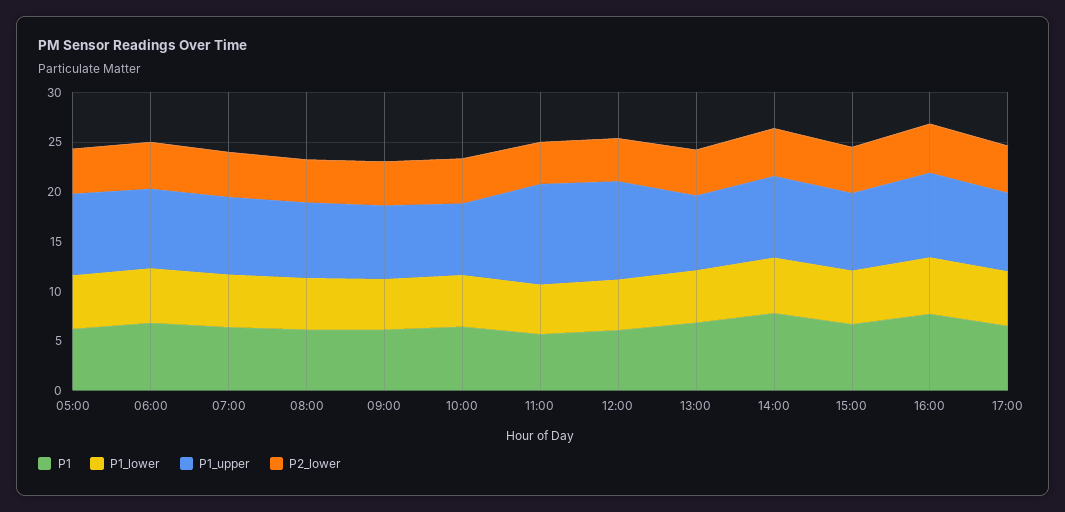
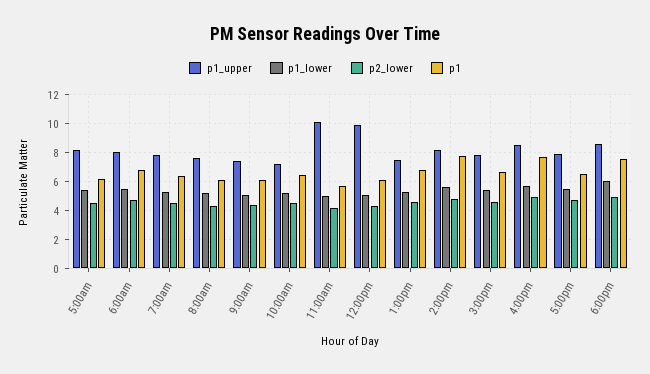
P1_upper, 6:00pm: none -> 8.5
P1_lower, 6:00pm: none -> 6
P2_lower, 6:00pm: none -> 5
P1, 6:00pm: none -> 7.5

